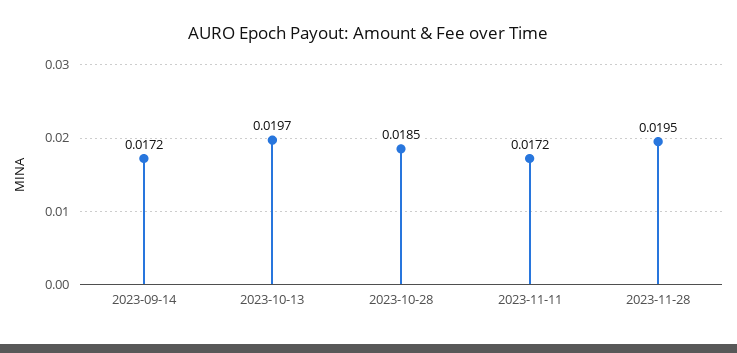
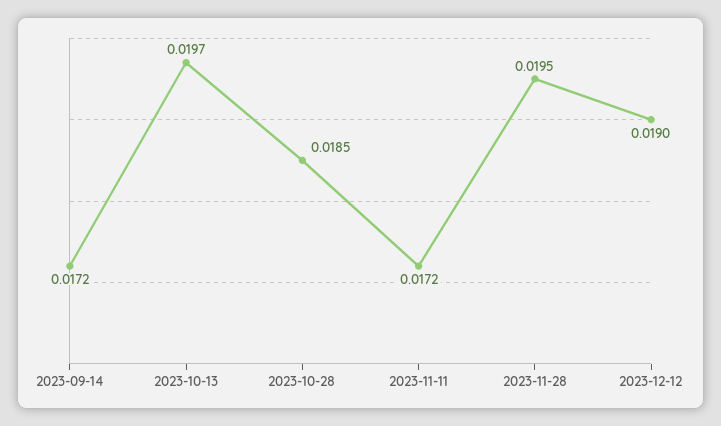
2023-12-12: none -> 0.019

